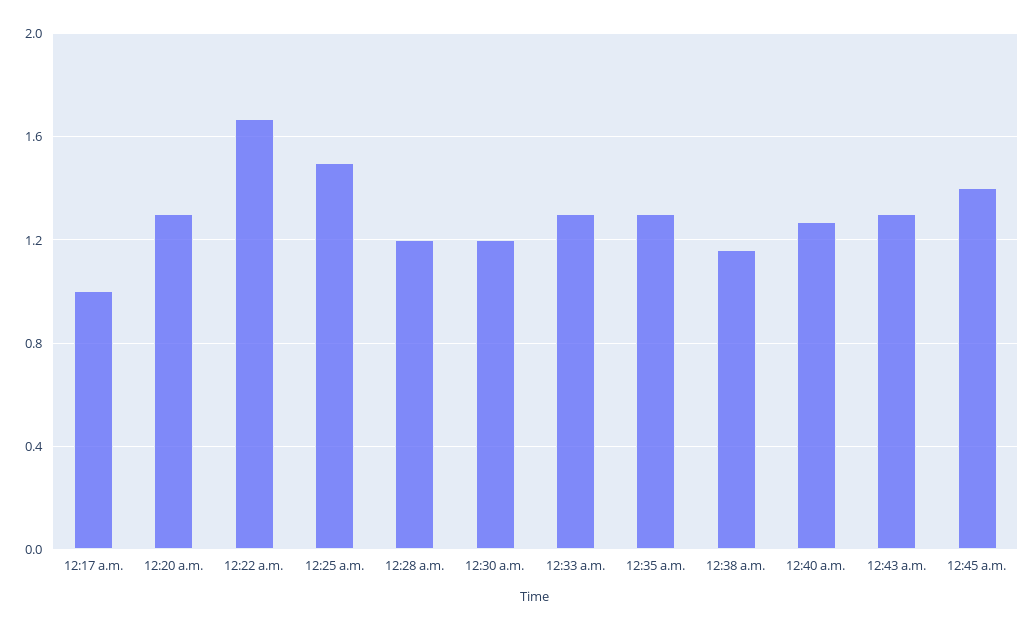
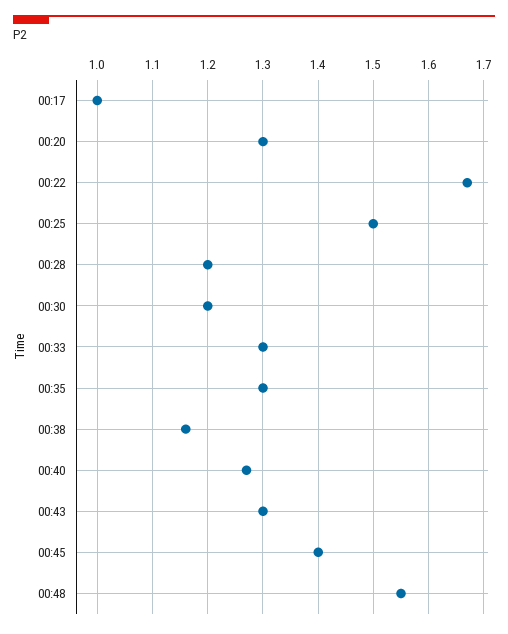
00:48: none -> 1.55

